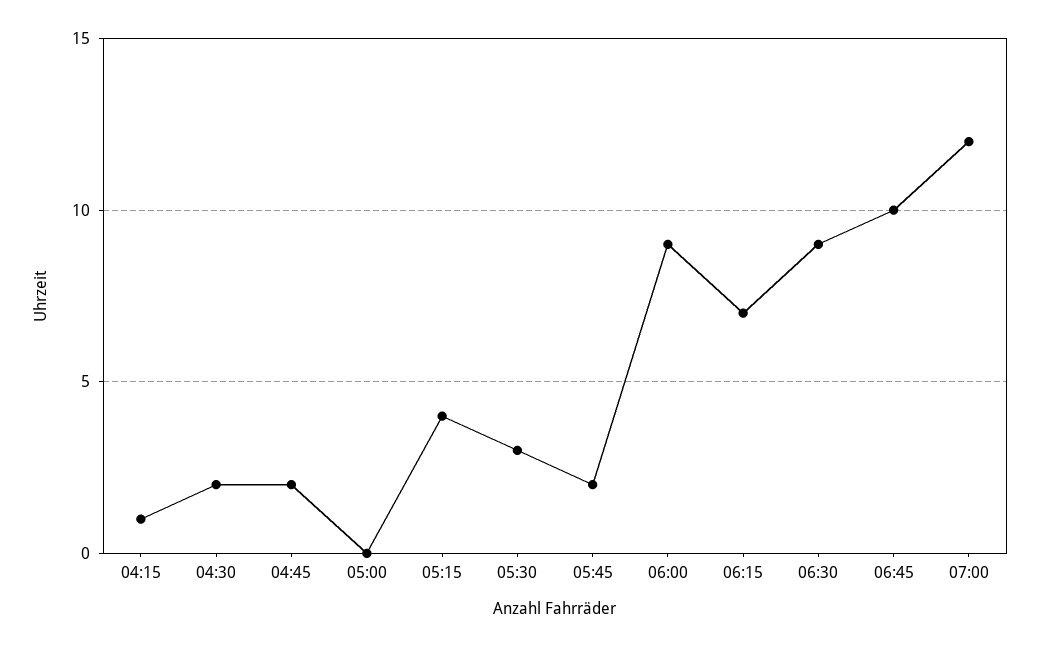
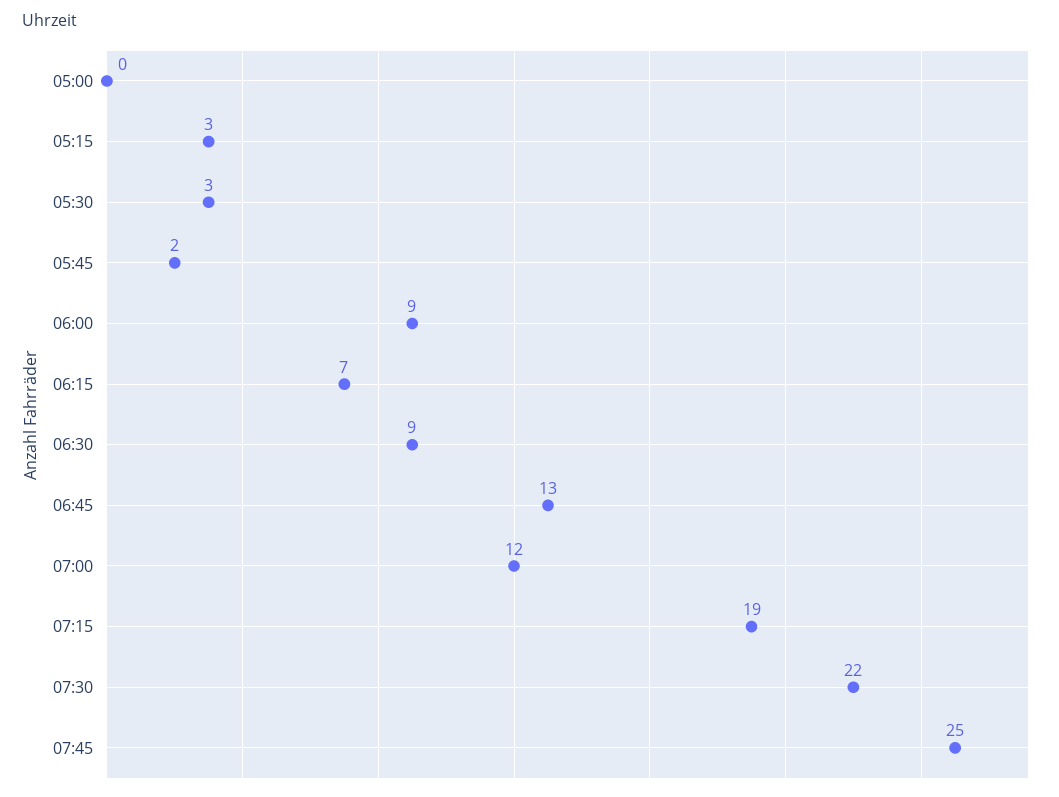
04:15: 1 -> none
04:30: 2 -> none
04:45: 2 -> none
05:15: 4 -> 3
06:45: 10 -> 13
07:15: none -> 19
07:30: none -> 22
07:45: none -> 25

